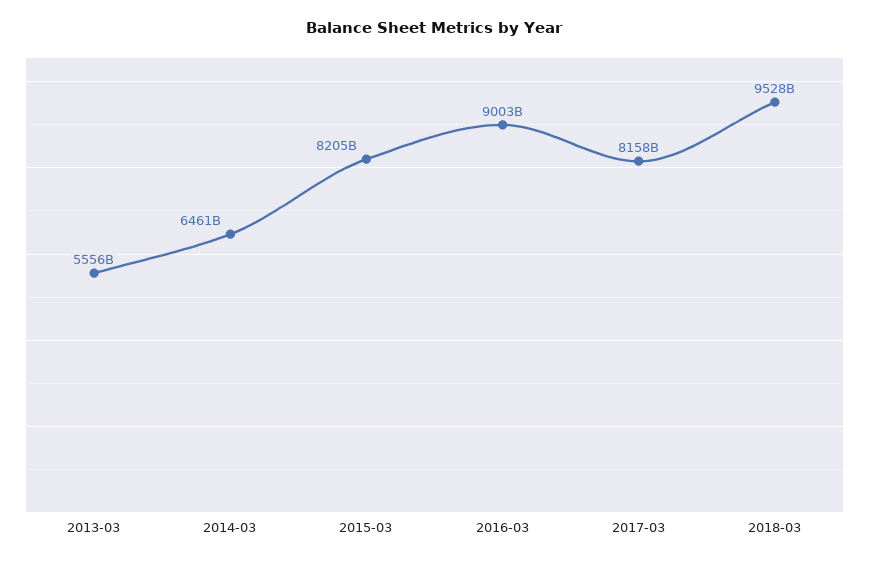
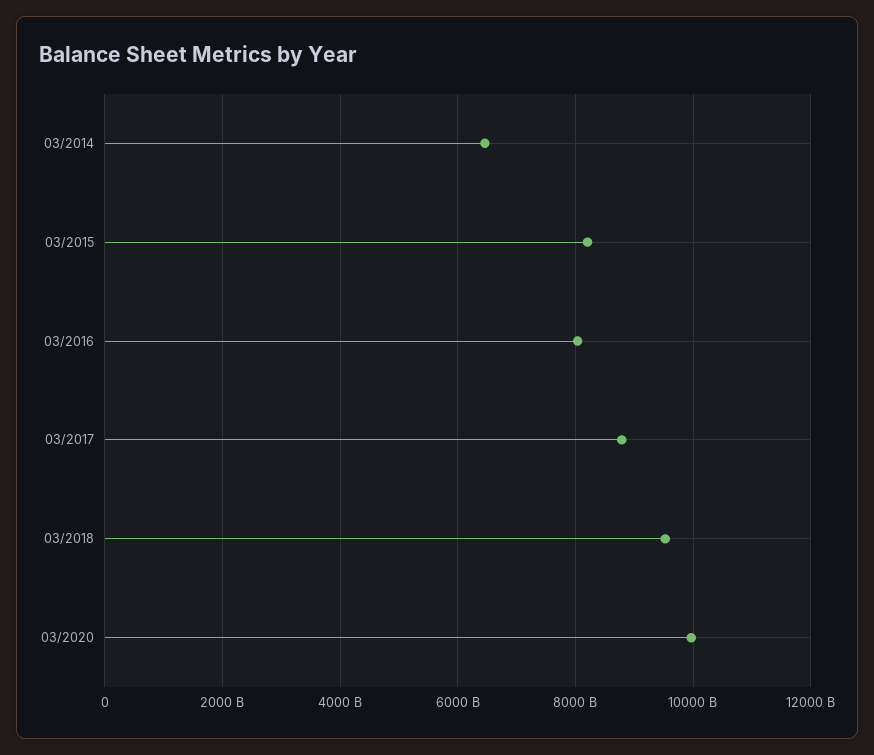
2013-03: 5556000000000 -> none
2016-03: 9003000000000 -> 8000000000000
2017-03: 8158000000000 -> 8800000000000
03/2020: none -> 10000000000000

